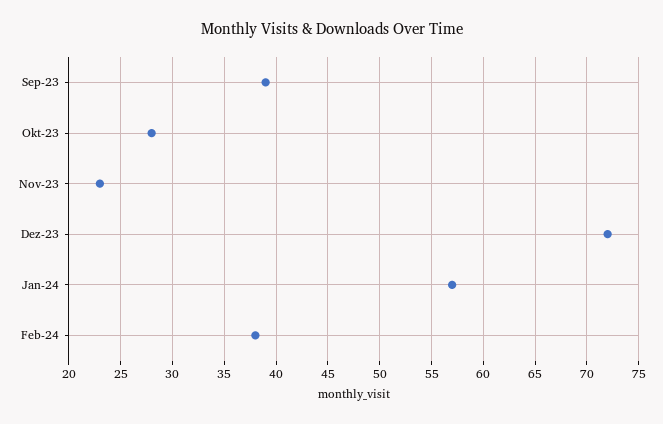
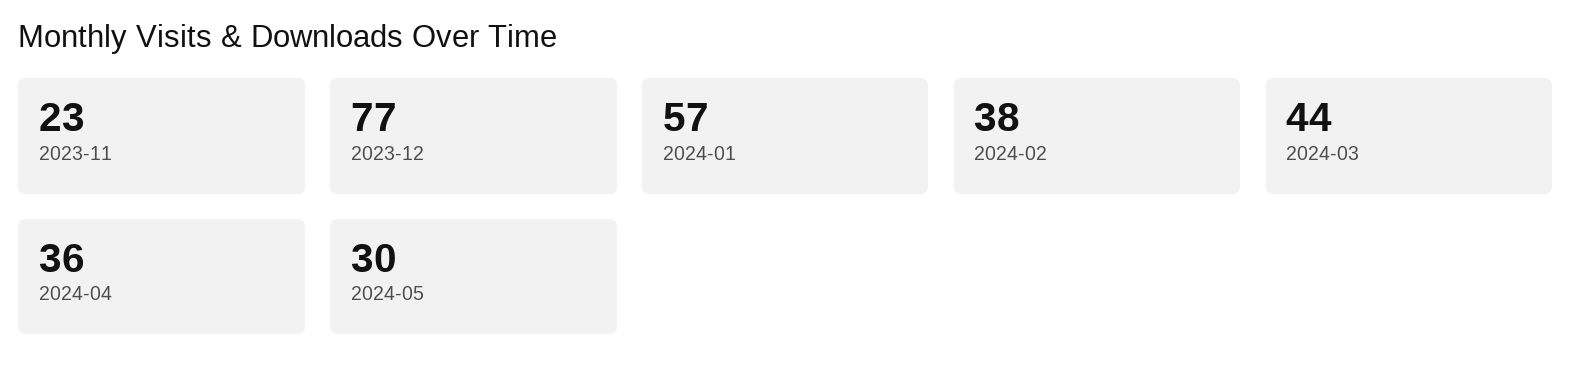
Sep-23: 39 -> none
Okt-23: 28 -> none
Dez-23: 72 -> 77
2024-03: none -> 44
2024-04: none -> 36
2024-05: none -> 30

